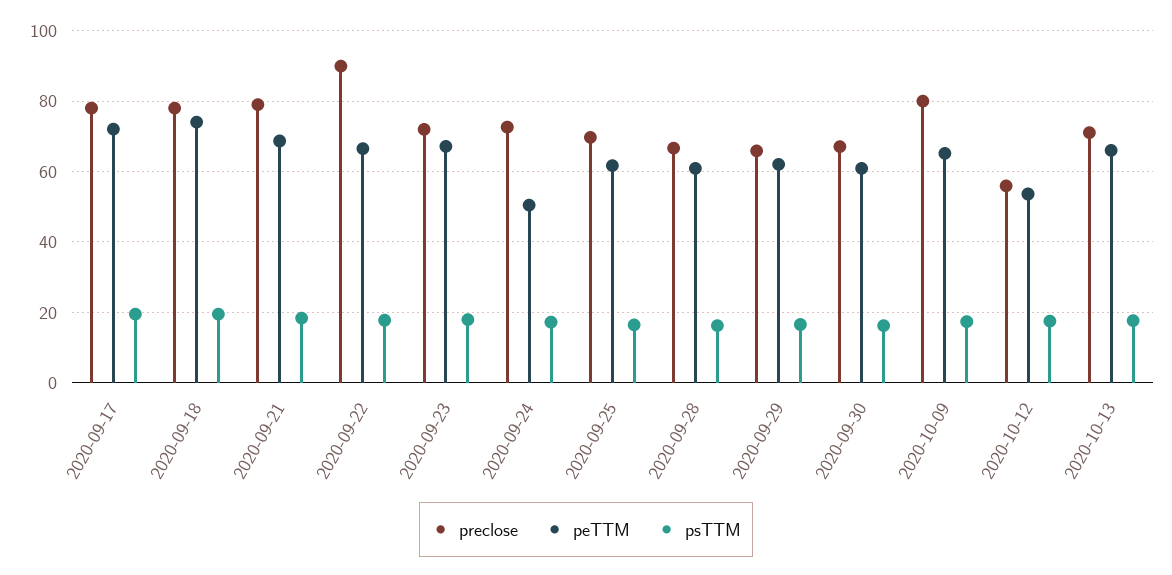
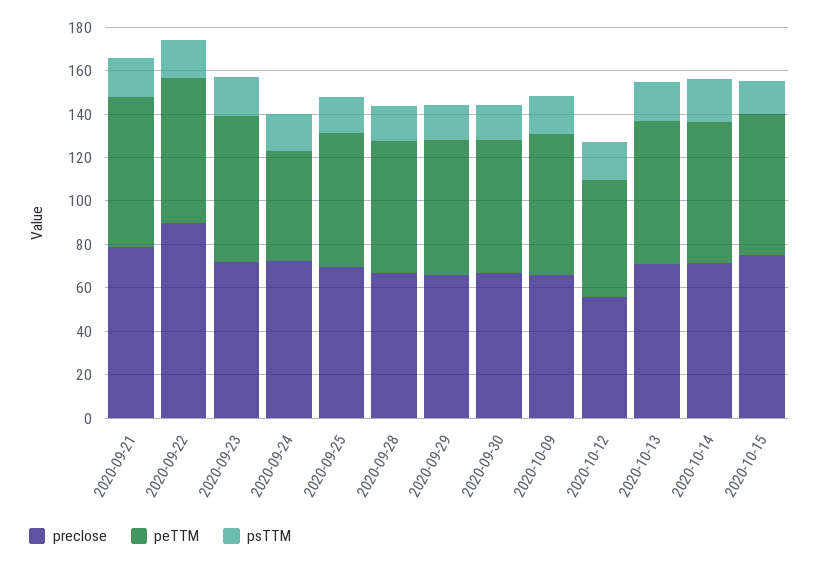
preclose, 2020-09-17: 78 -> none
peTTM, 2020-09-17: 72 -> none
psTTM, 2020-09-17: 20 -> none
preclose, 2020-09-18: 78 -> none
peTTM, 2020-09-18: 74 -> none
psTTM, 2020-09-18: 20 -> none
preclose, 2020-10-09: 80 -> 65
preclose, 2020-10-14: none -> 70
peTTM, 2020-10-14: none -> 65
psTTM, 2020-10-14: none -> 20
preclose, 2020-10-15: none -> 75
peTTM, 2020-10-15: none -> 65
psTTM, 2020-10-15: none -> 15

